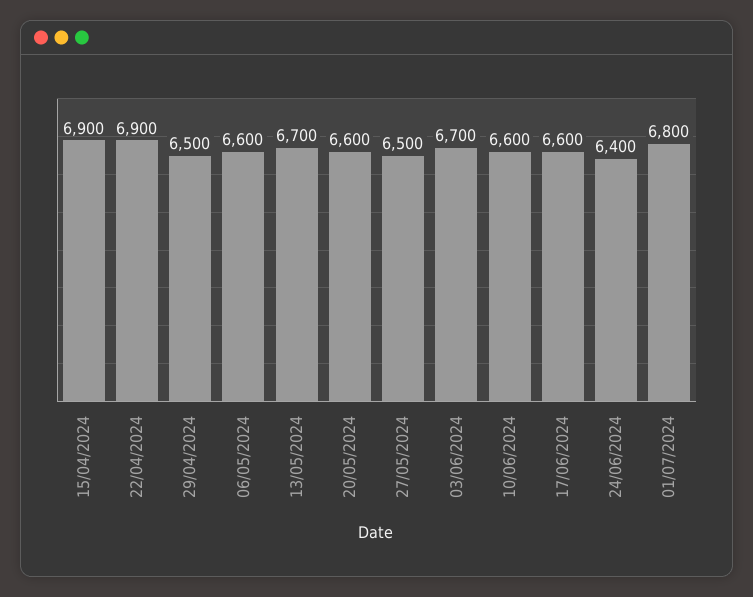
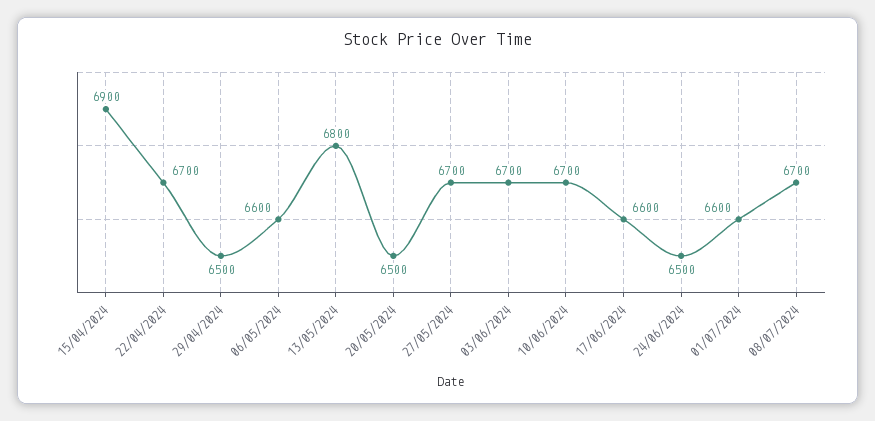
22/04/2024: 6900 -> 6700
13/05/2024: 6700 -> 6800
20/05/2024: 6600 -> 6500
27/05/2024: 6500 -> 6700
10/06/2024: 6600 -> 6700
24/06/2024: 6400 -> 6500
01/07/2024: 6800 -> 6600
08/07/2024: none -> 6700

